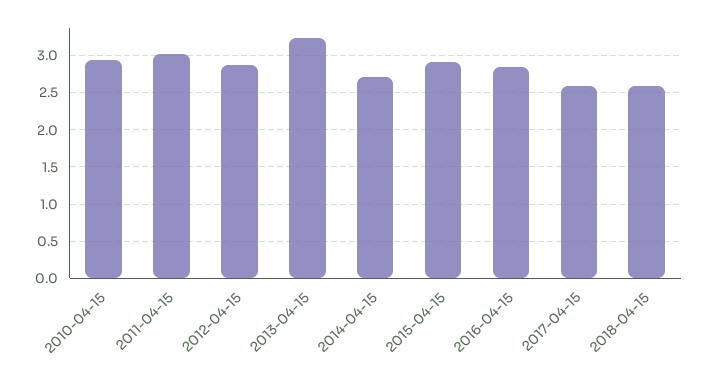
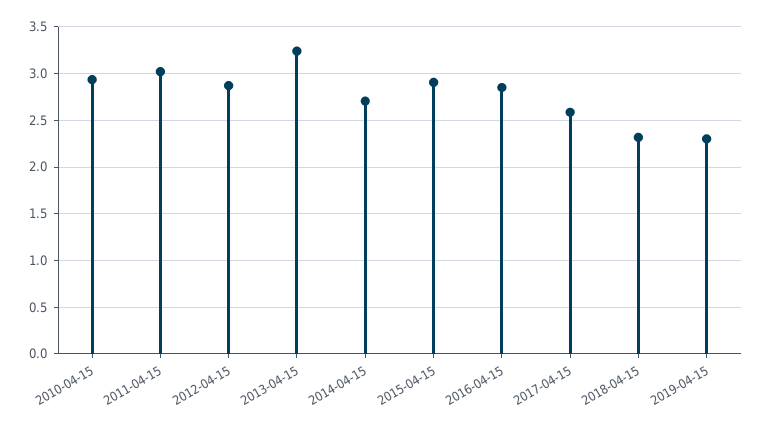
2018-04-15: 2.6 -> 2.3
2019-04-15: none -> 2.3

